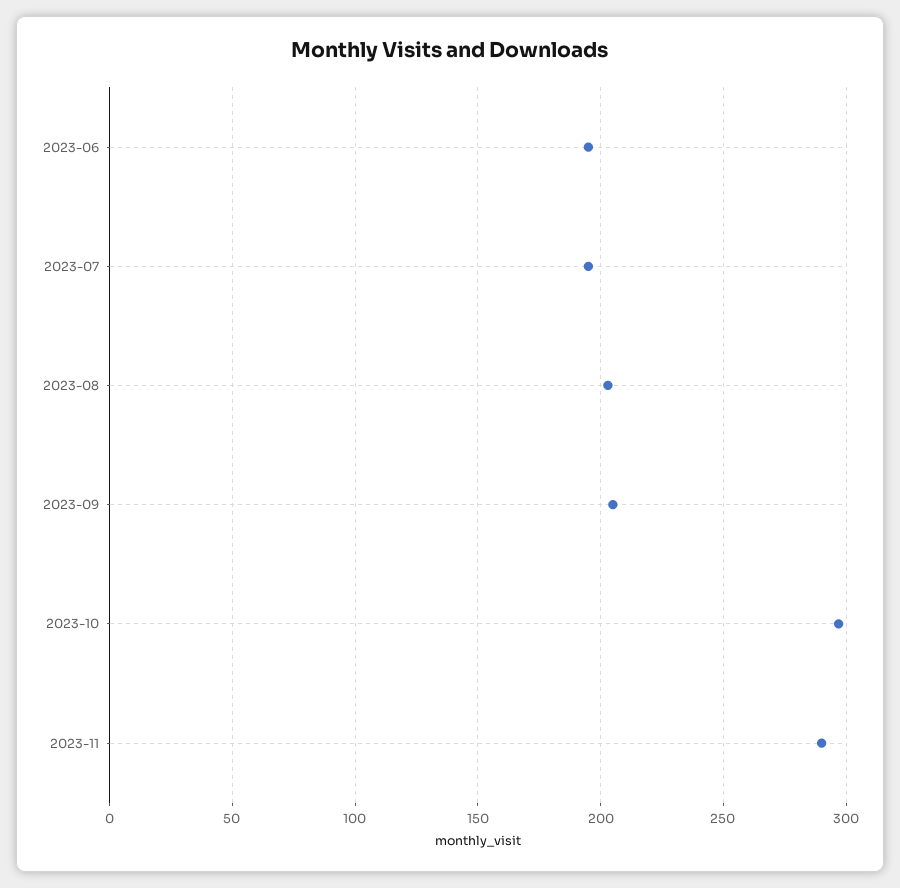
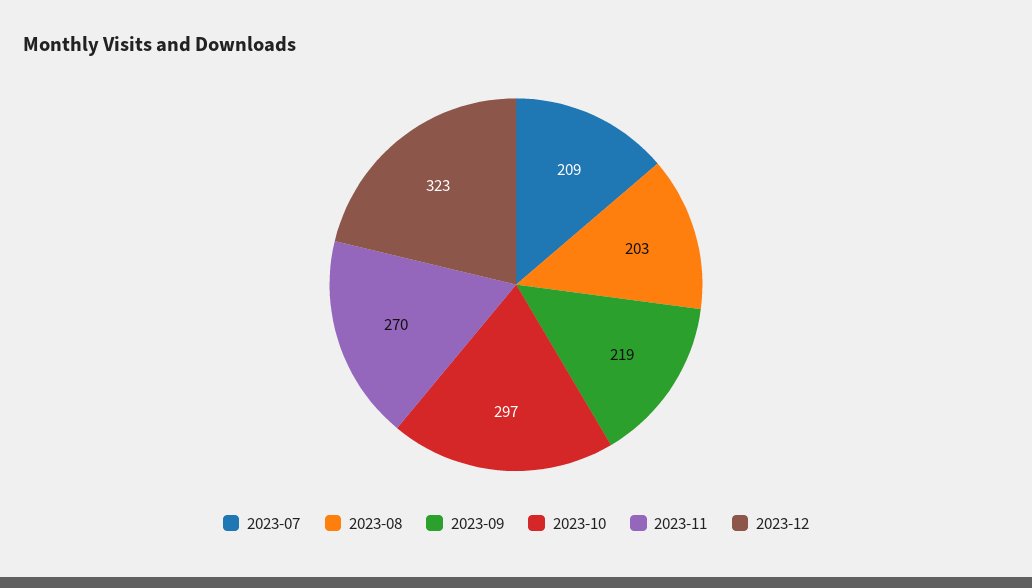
2023-06: 195 -> none
2023-07: 195 -> 209
2023-09: 205 -> 219
2023-11: 290 -> 270
2023-12: none -> 323

